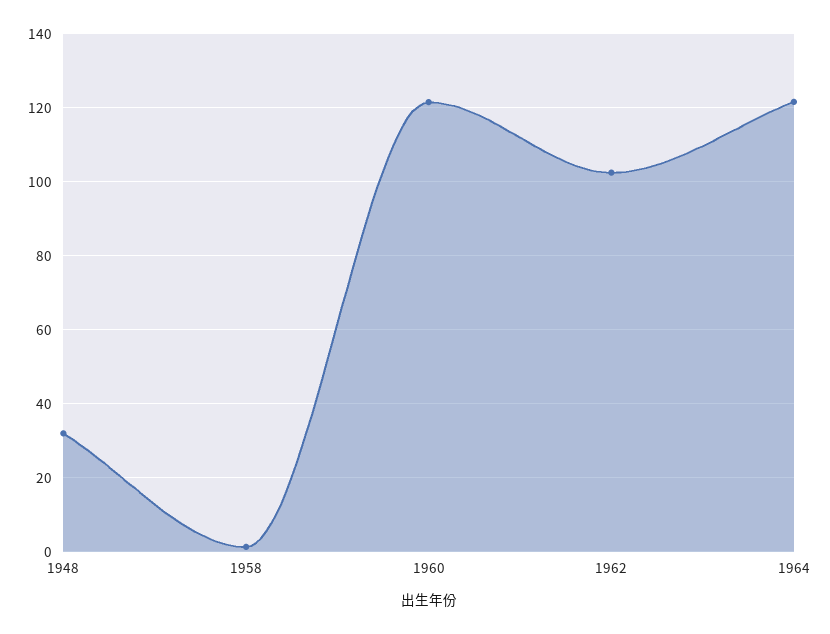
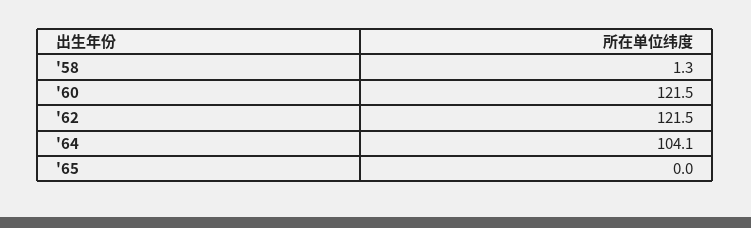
1948: 32 -> none
1962: 102 -> 121.5
1964: 122 -> 104.1
'65: none -> 0

